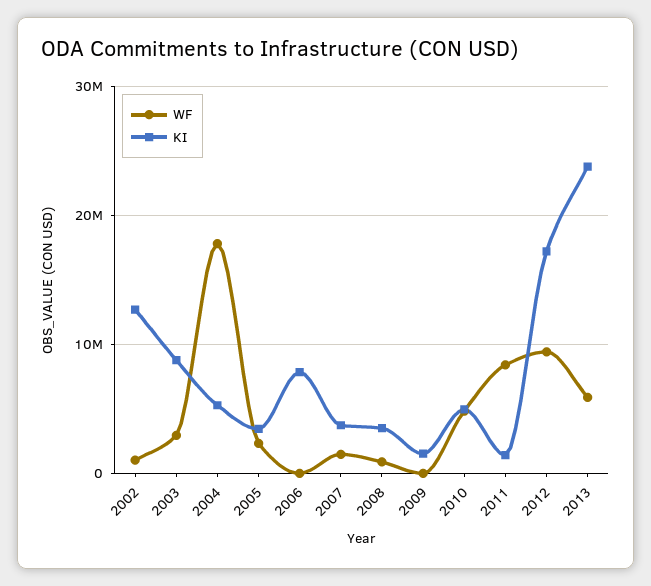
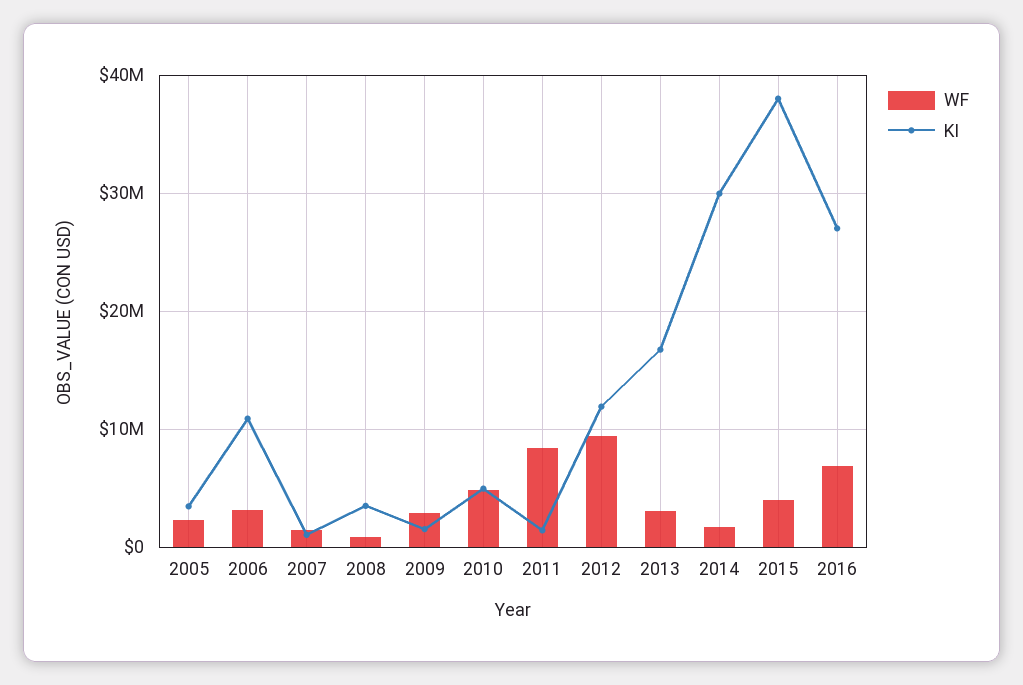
WF, 2002: 1000000 -> none
KI, 2002: 13000000 -> none
WF, 2003: 3000000 -> none
KI, 2003: 9000000 -> none
WF, 2004: 18000000 -> none
KI, 2004: 5000000 -> none
WF, 2006: 0 -> 3000000
KI, 2006: 8000000 -> 11000000
KI, 2007: 4000000 -> 1000000
WF, 2009: 0 -> 3000000
KI, 2012: 17000000 -> 12000000
WF, 2013: 6000000 -> 3000000
KI, 2013: 24000000 -> 17000000
WF, 2014: none -> 2000000
KI, 2014: none -> 30000000
WF, 2015: none -> 4000000
KI, 2015: none -> 38000000
WF, 2016: none -> 7000000
KI, 2016: none -> 27000000

